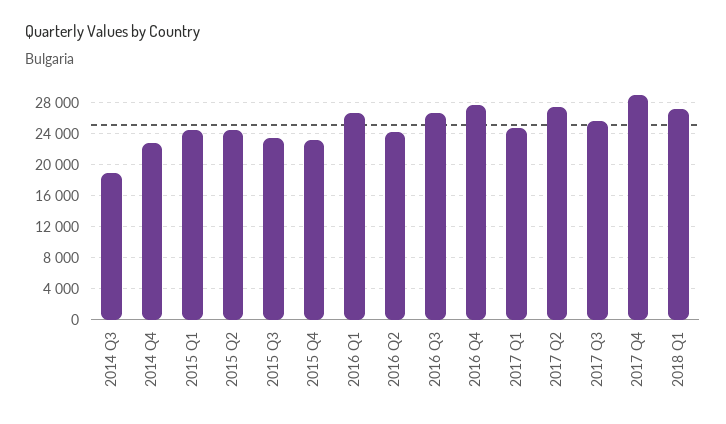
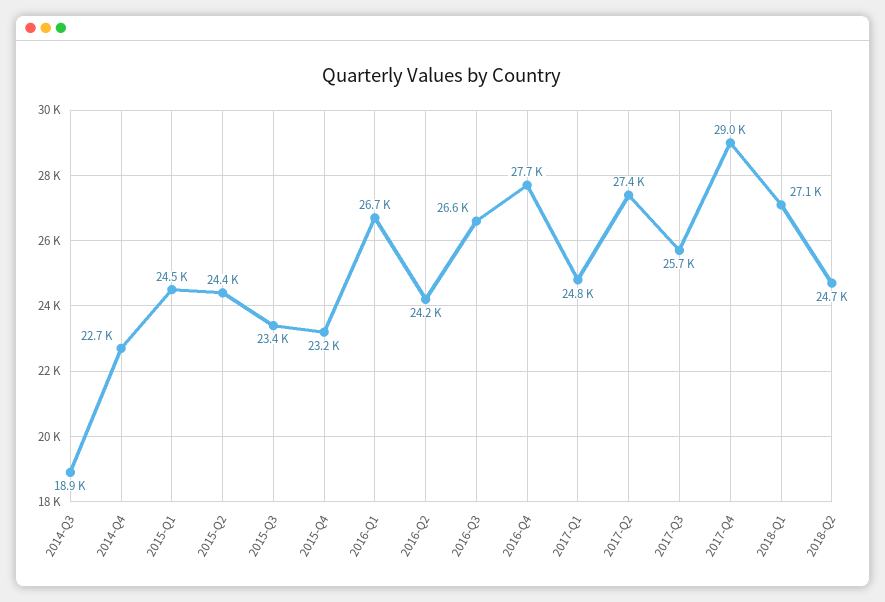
2018-Q2: none -> 24700

